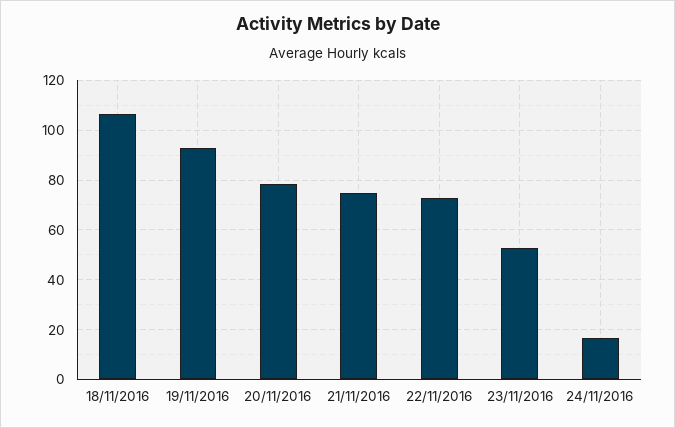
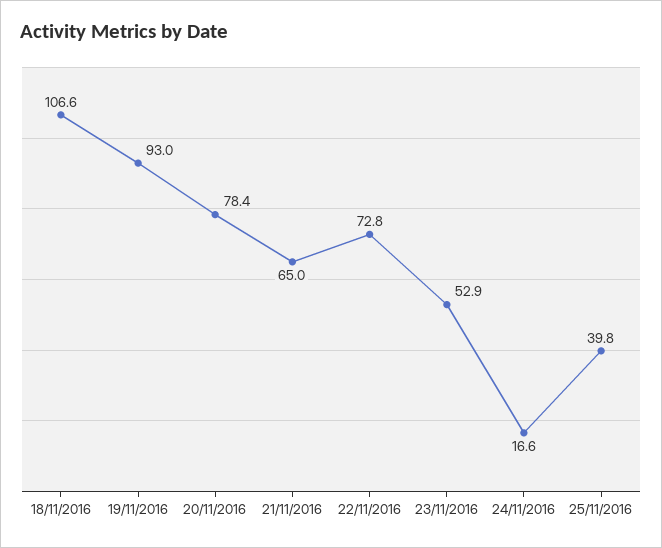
21/11/2016: 75 -> 65
25/11/2016: none -> 39.8

